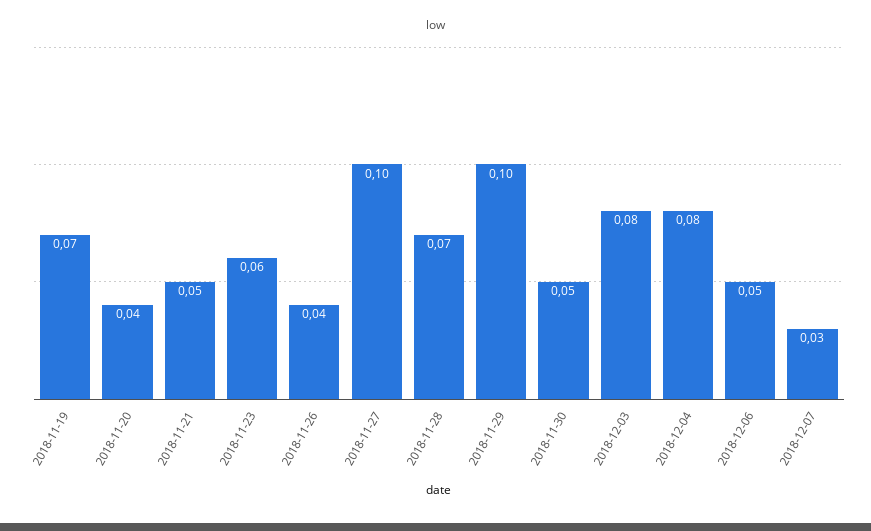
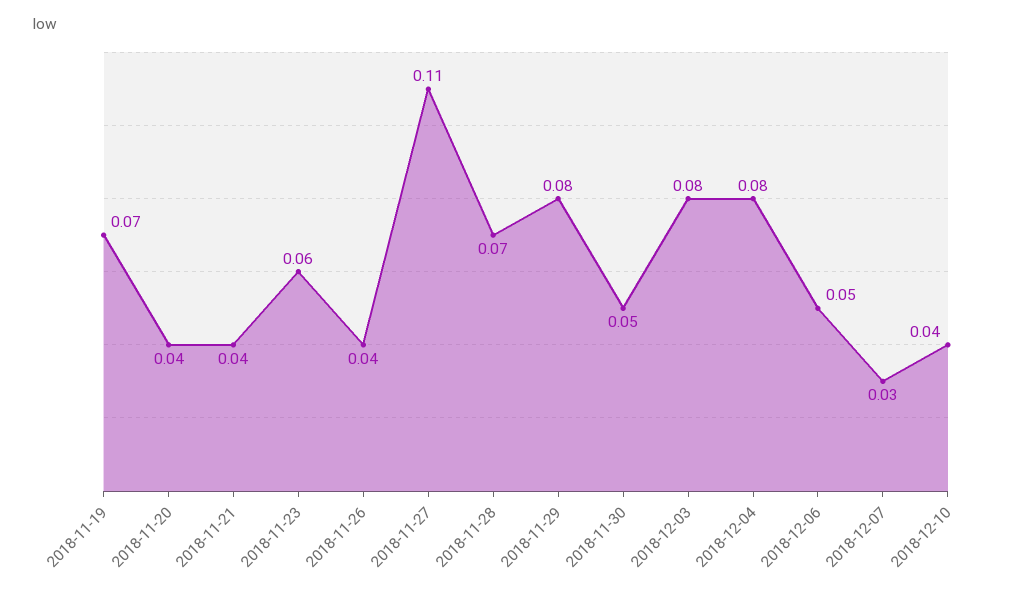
2018-11-21: 0.05 -> 0.04
2018-11-27: 0.1 -> 0.11
2018-11-29: 0.1 -> 0.08
2018-12-10: none -> 0.04

